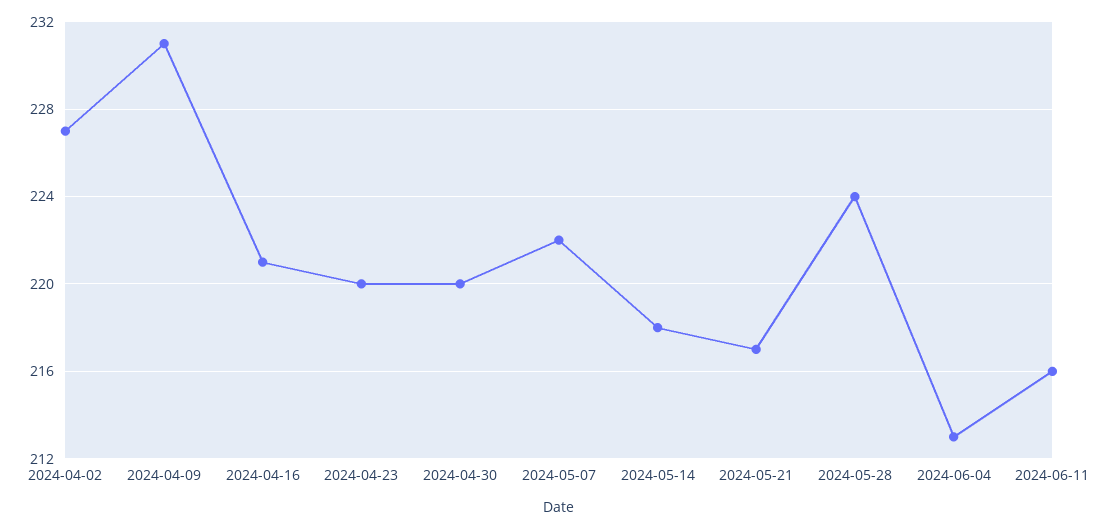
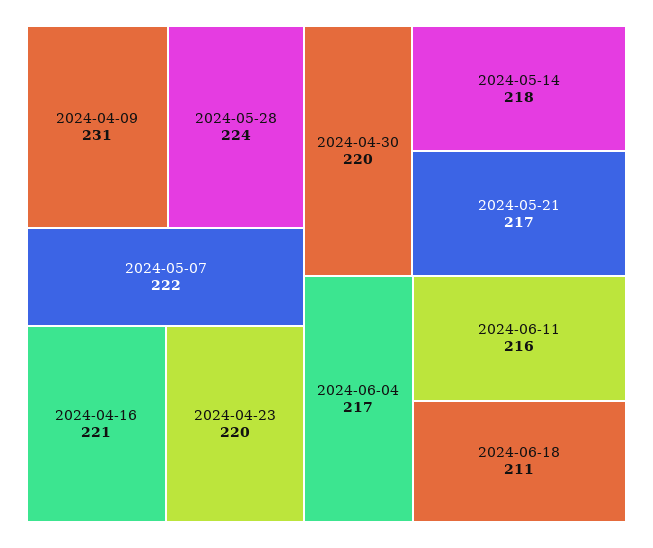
2024-04-02: 227 -> none
2024-06-04: 213 -> 217
2024-06-18: none -> 211

